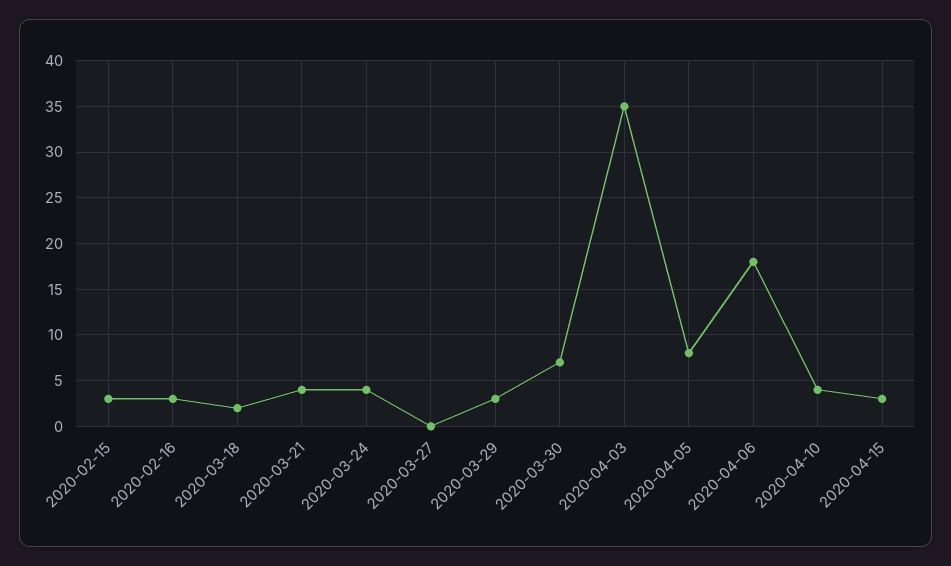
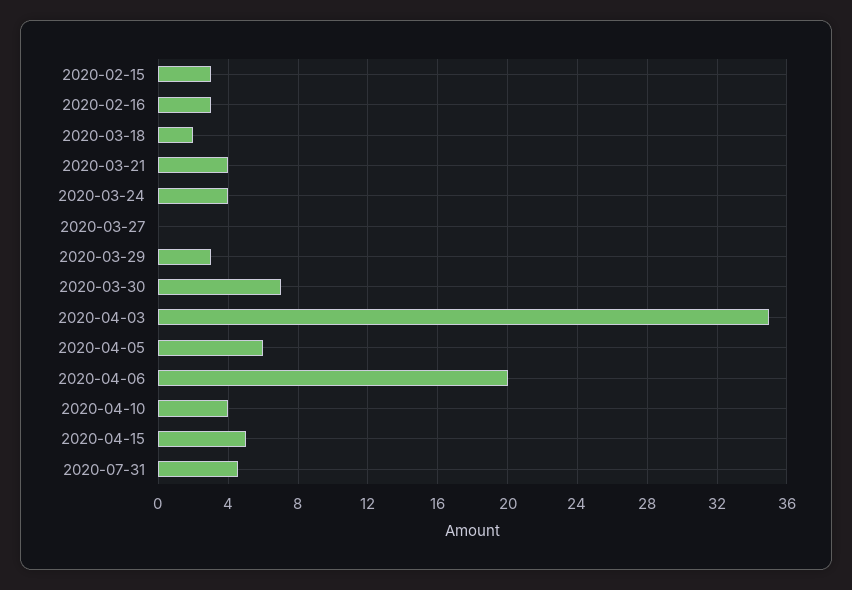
2020-04-05: 8 -> 6
2020-04-06: 18 -> 20
2020-04-15: 3 -> 5
2020-07-31: none -> 4.5

